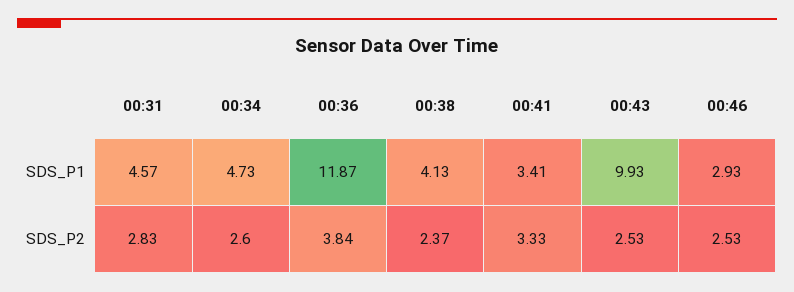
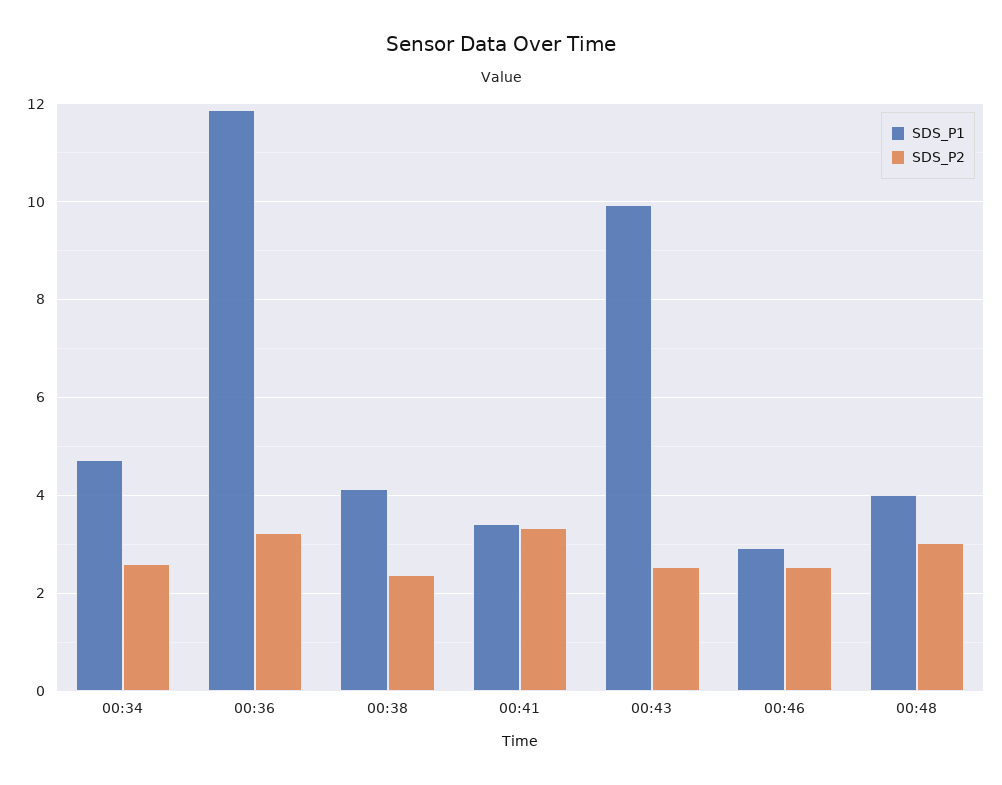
SDS_P1, 00:31: 4.57 -> none
SDS_P2, 00:31: 2.83 -> none
SDS_P2, 00:36: 3.84 -> 3.2
SDS_P1, 00:48: none -> 4
SDS_P2, 00:48: none -> 3

